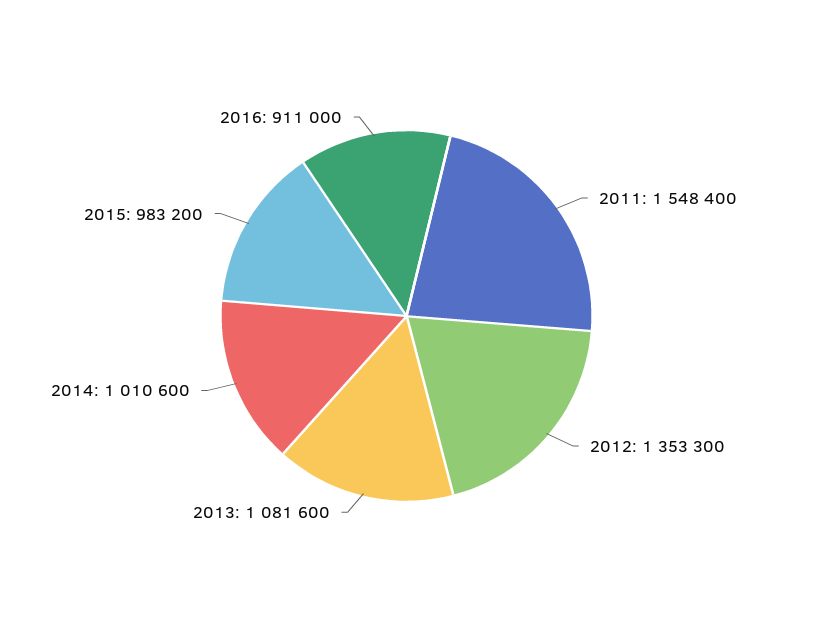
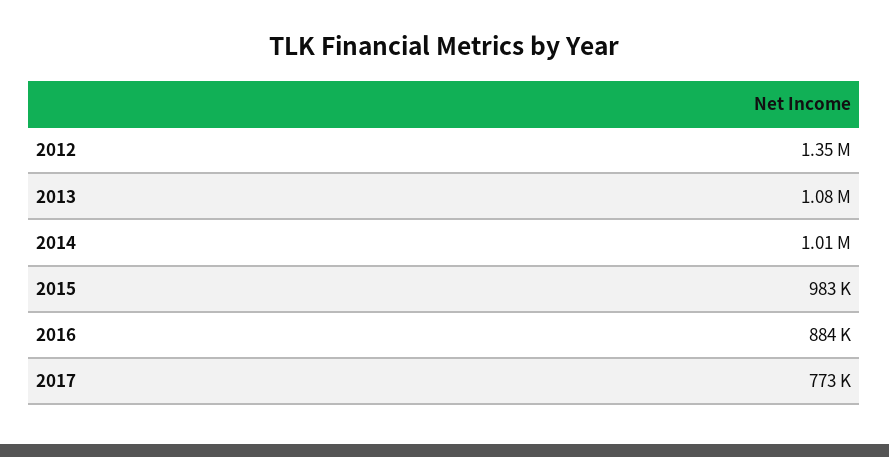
2011: 1548400 -> none
2016: 911000 -> 884000
2017: none -> 773000

